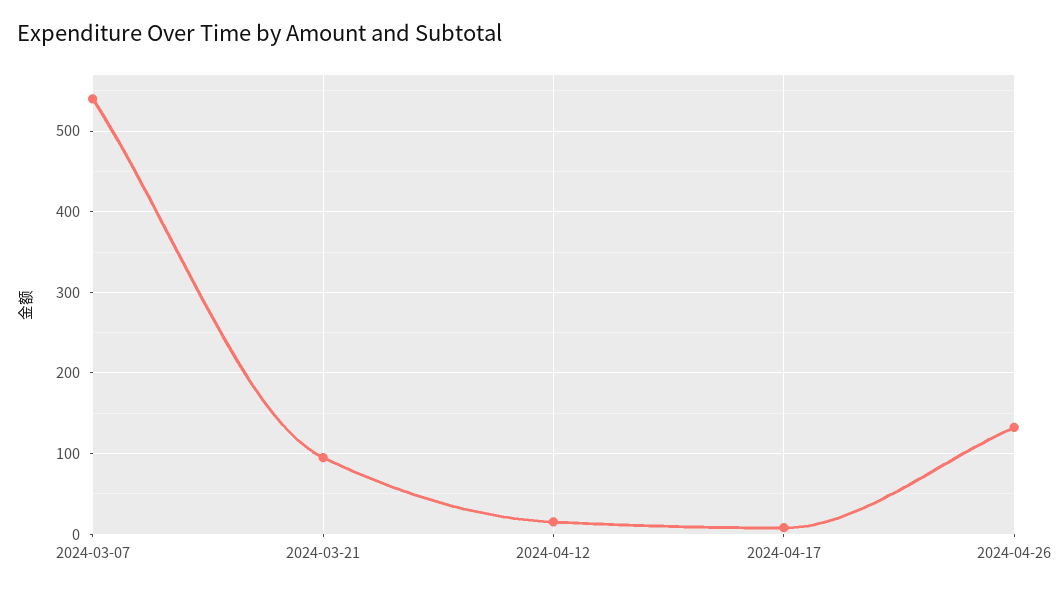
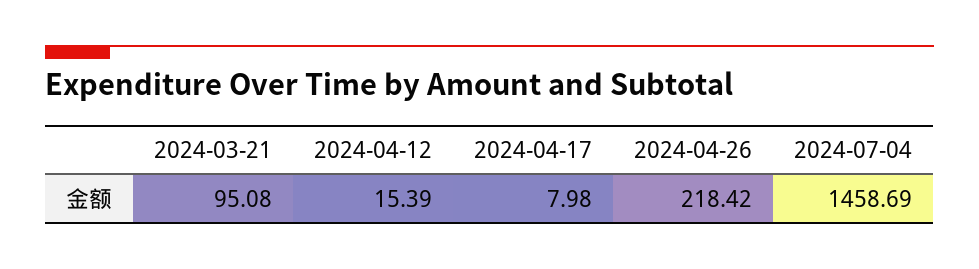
2024-03-07: 540 -> none
2024-04-26: 130 -> 218.42
2024-07-04: none -> 1458.69

